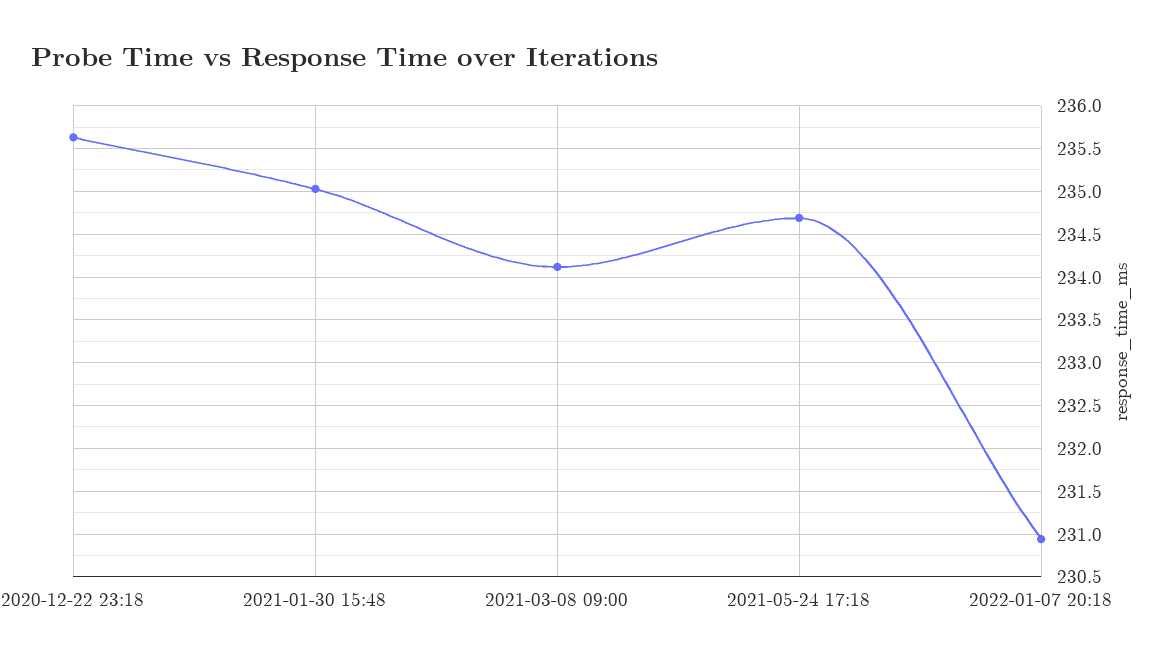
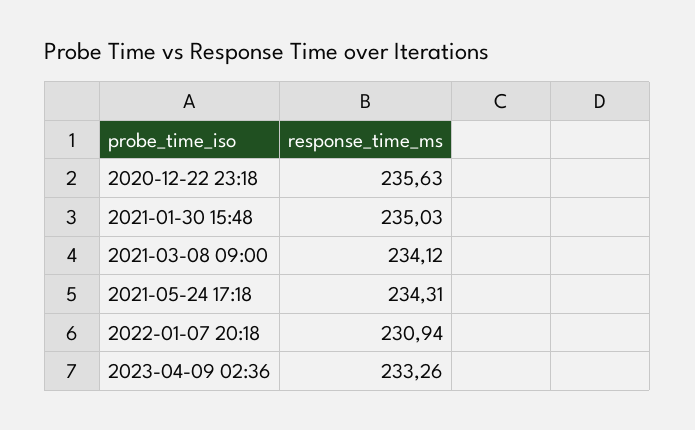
2021-05-24 17:18: 234.7 -> 234.31
2023-04-09 02:36: none -> 233.26

